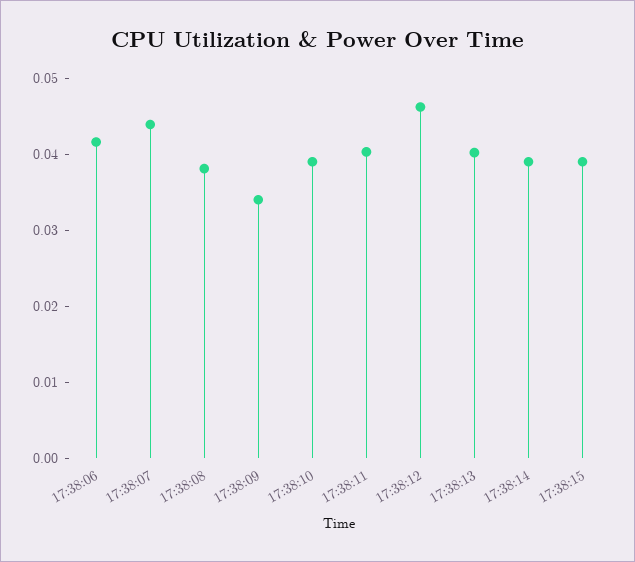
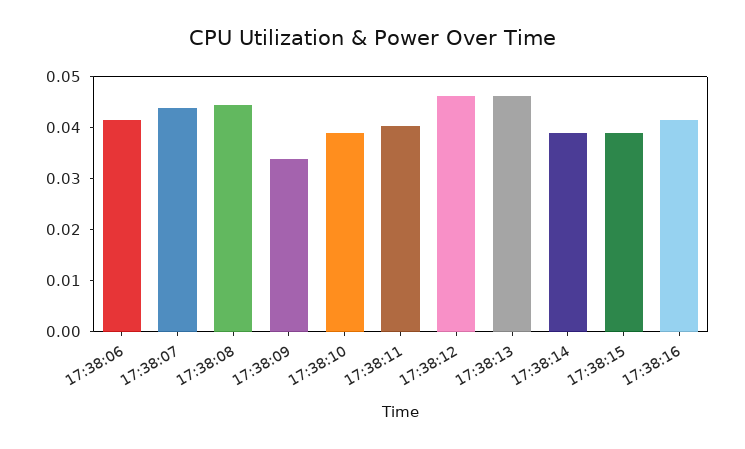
17:38:08: 0.038 -> 0.044
17:38:13: 0.04 -> 0.046
17:38:16: none -> 0.042

